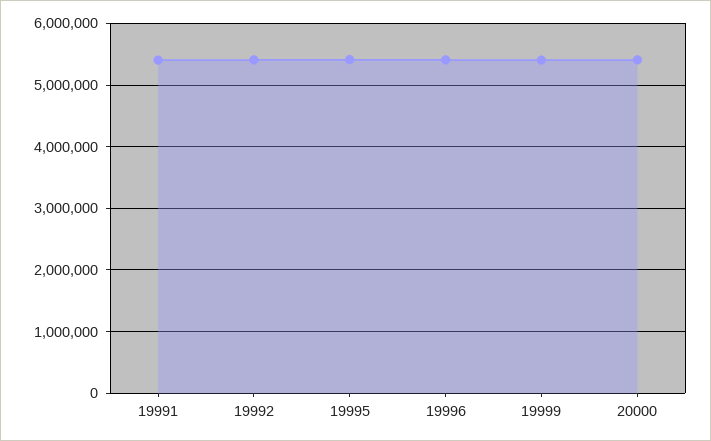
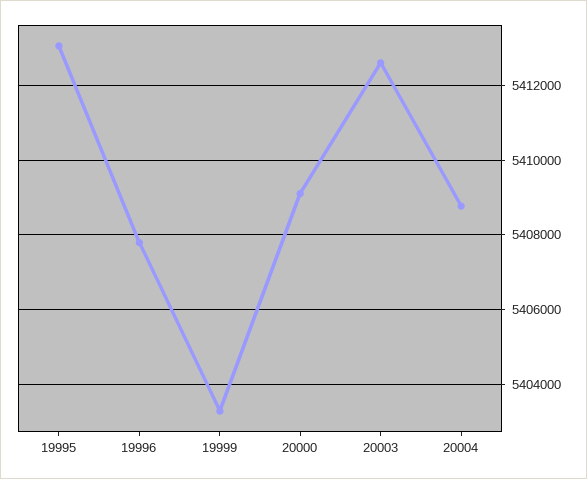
19991: 5400000 -> none
19992: 5400000 -> none
20003: none -> 5412600
20004: none -> 5408800

